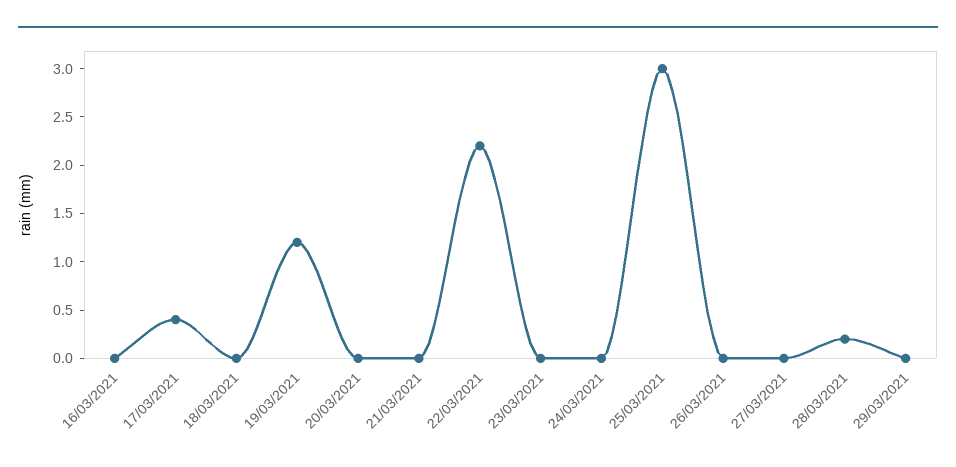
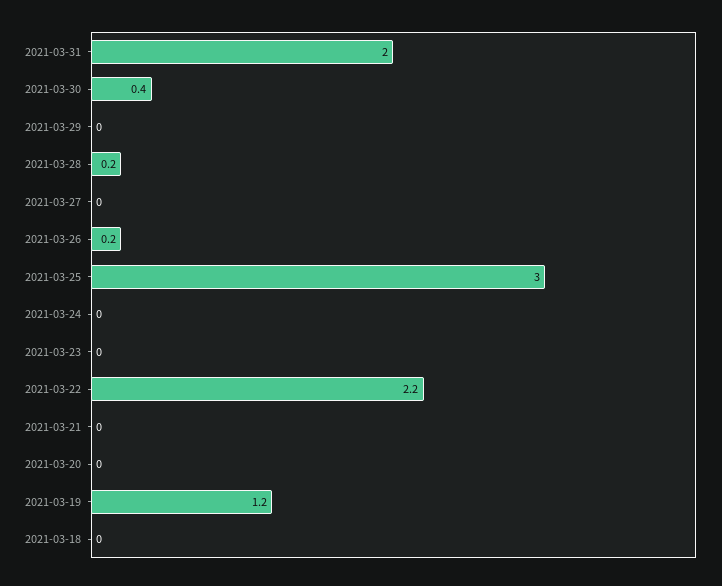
16/03/2021: 0 -> none
17/03/2021: 0.4 -> none
26/03/2021: 0 -> 0.2
2021-03-31: none -> 2
2021-03-30: none -> 0.4

